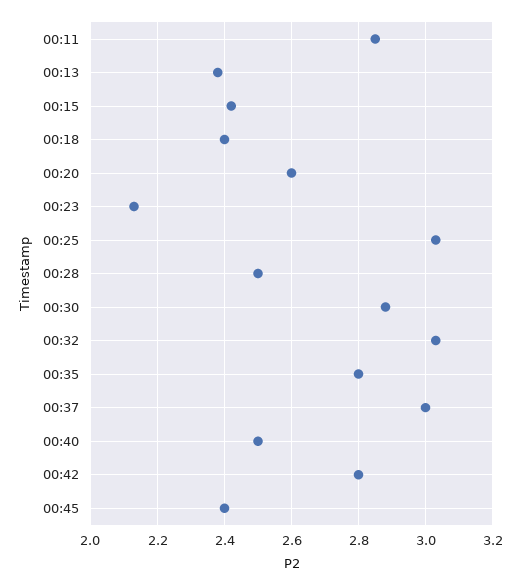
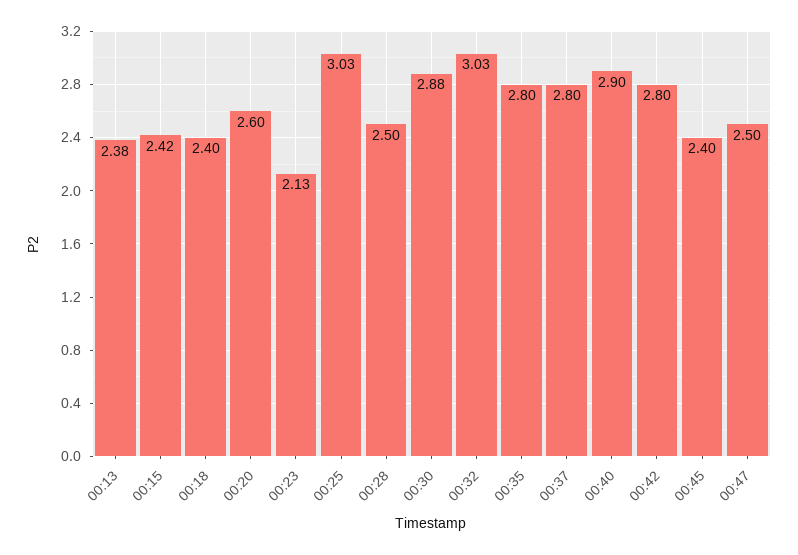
00:11: 2.85 -> none
00:37: 3 -> 2.8
00:40: 2.5 -> 2.9
00:47: none -> 2.5

